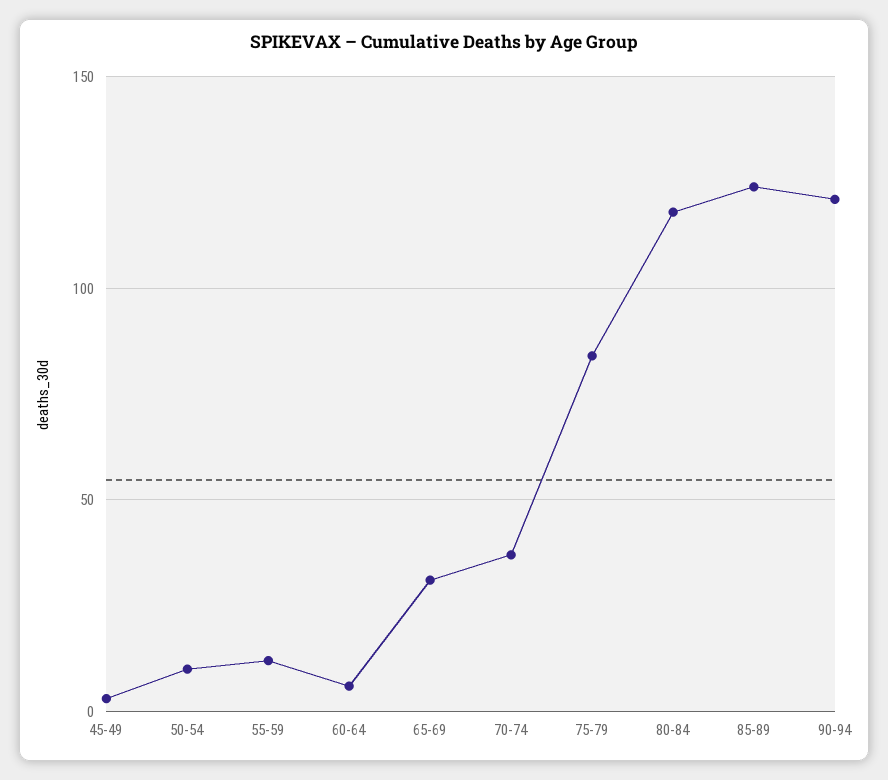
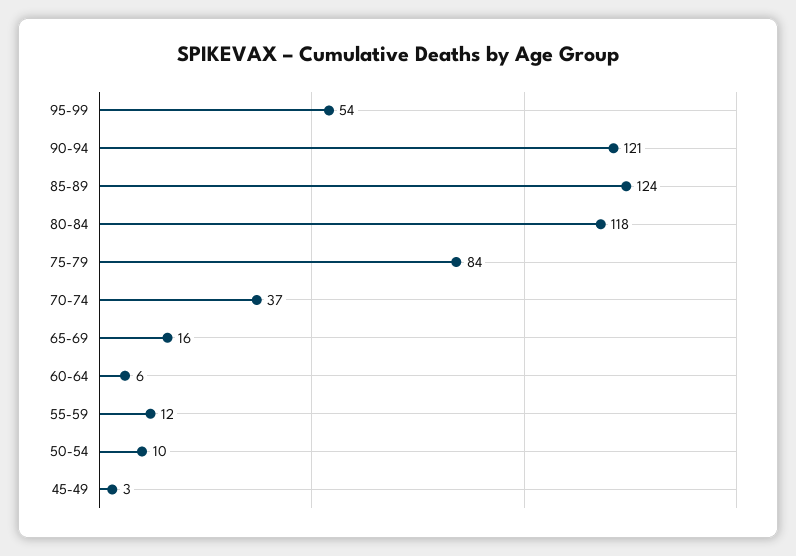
65-69: 30 -> 16
95-99: none -> 54

